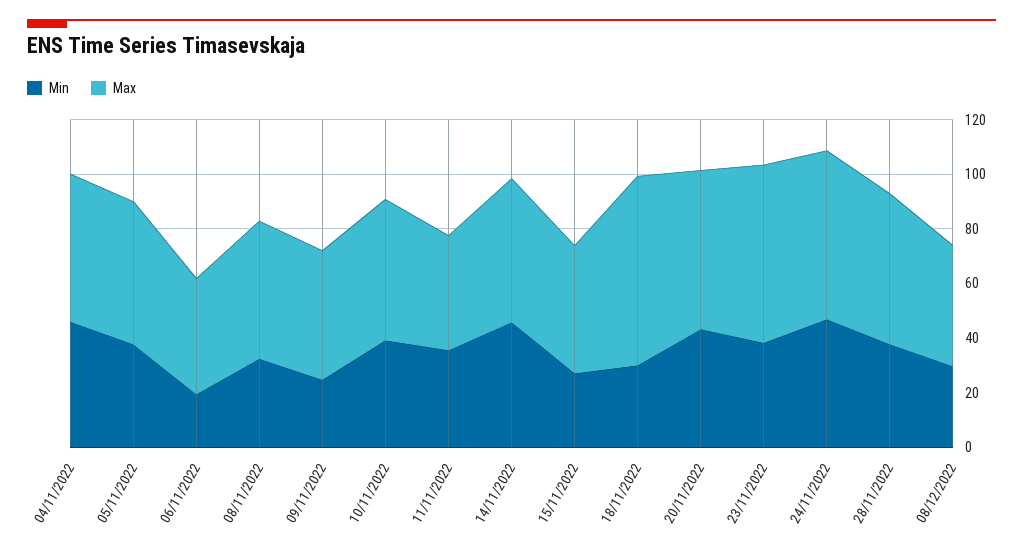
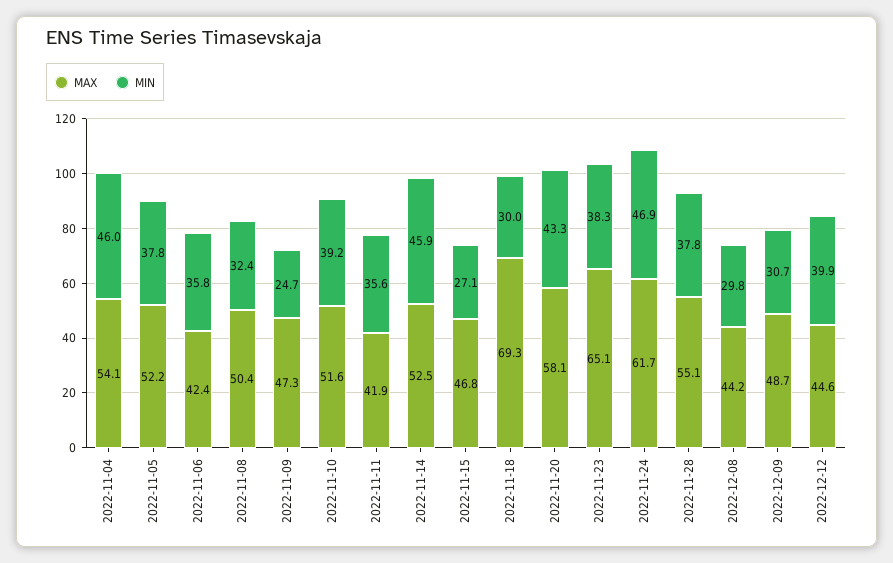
Min, 06/11/2022: 20 -> 35.8
Max, 2022-12-09: none -> 48.7
Min, 2022-12-09: none -> 30.7
Max, 2022-12-12: none -> 44.6
Min, 2022-12-12: none -> 39.9

